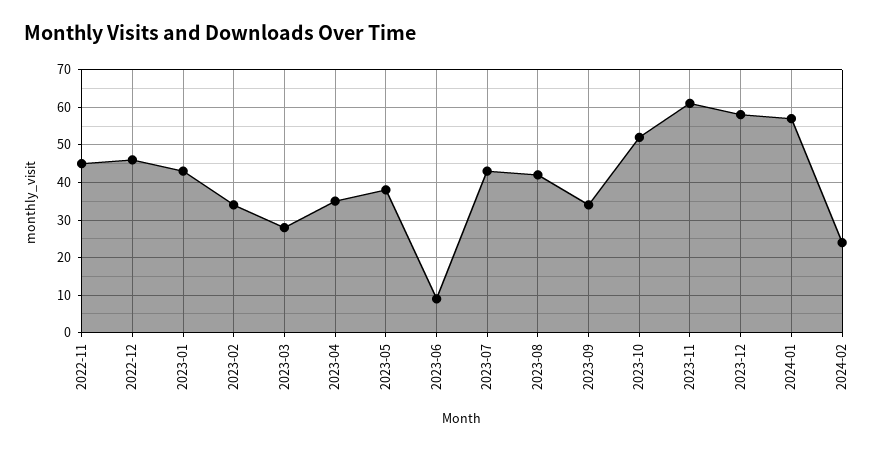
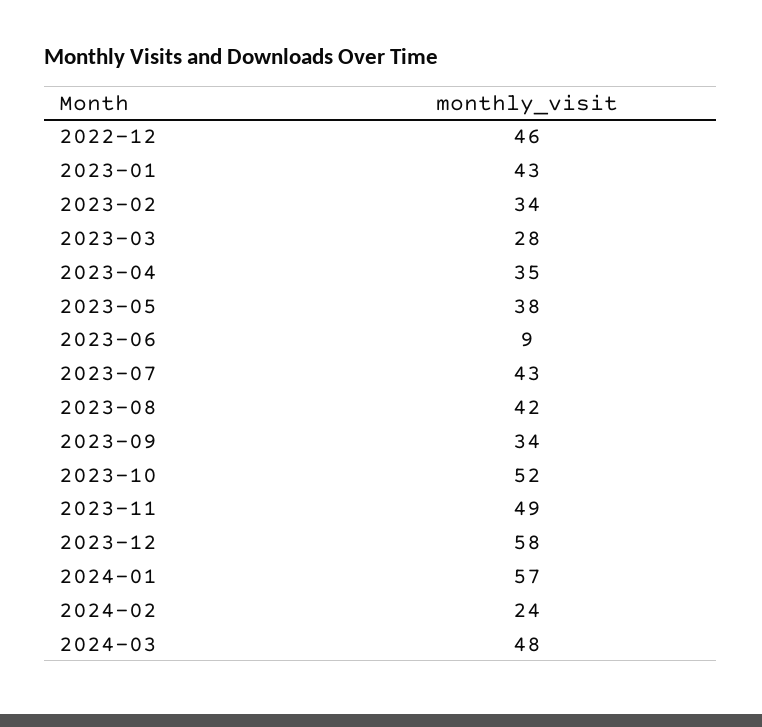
2022-11: 45 -> none
2023-11: 60 -> 49
2024-03: none -> 48

